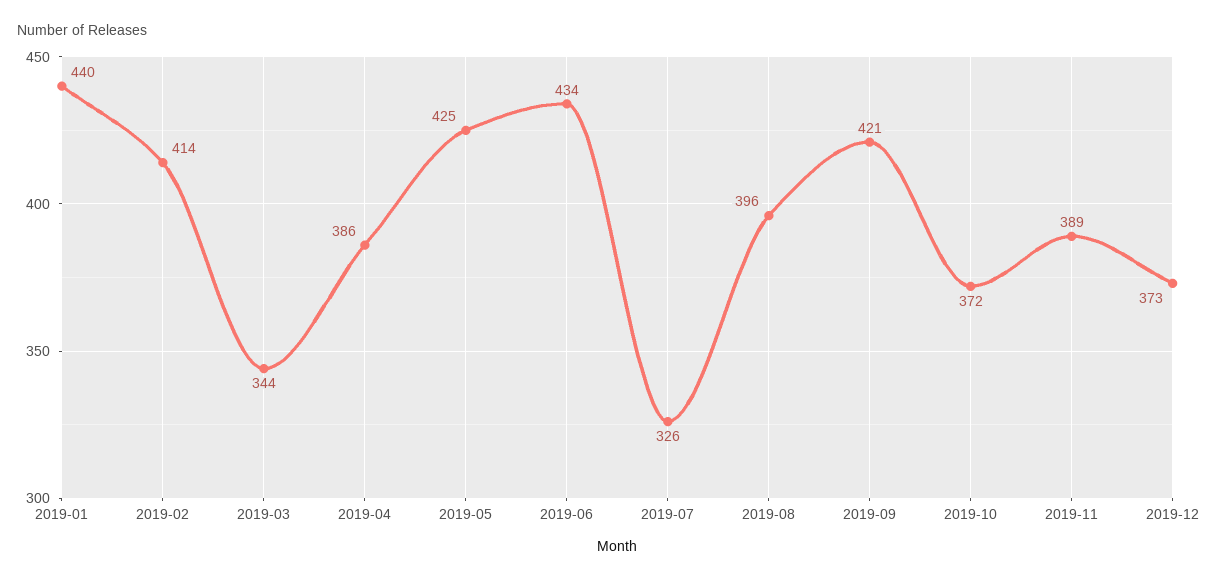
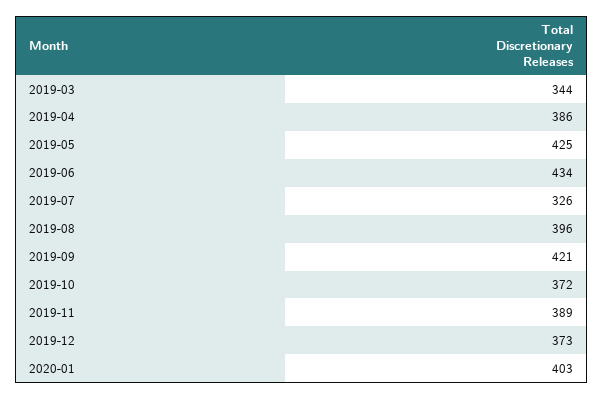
2019-01: 440 -> none
2019-02: 414 -> none
2020-01: none -> 403

